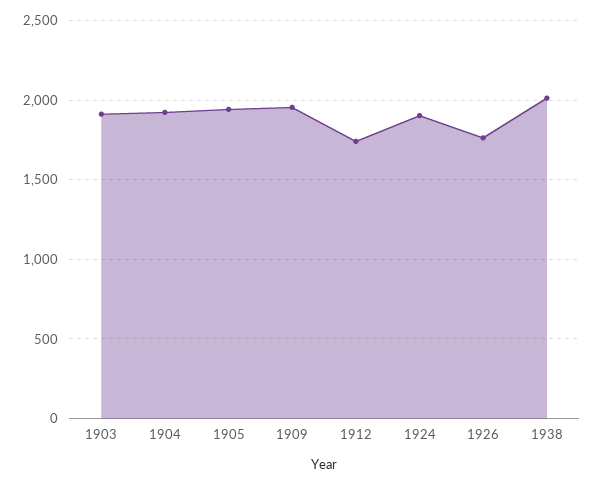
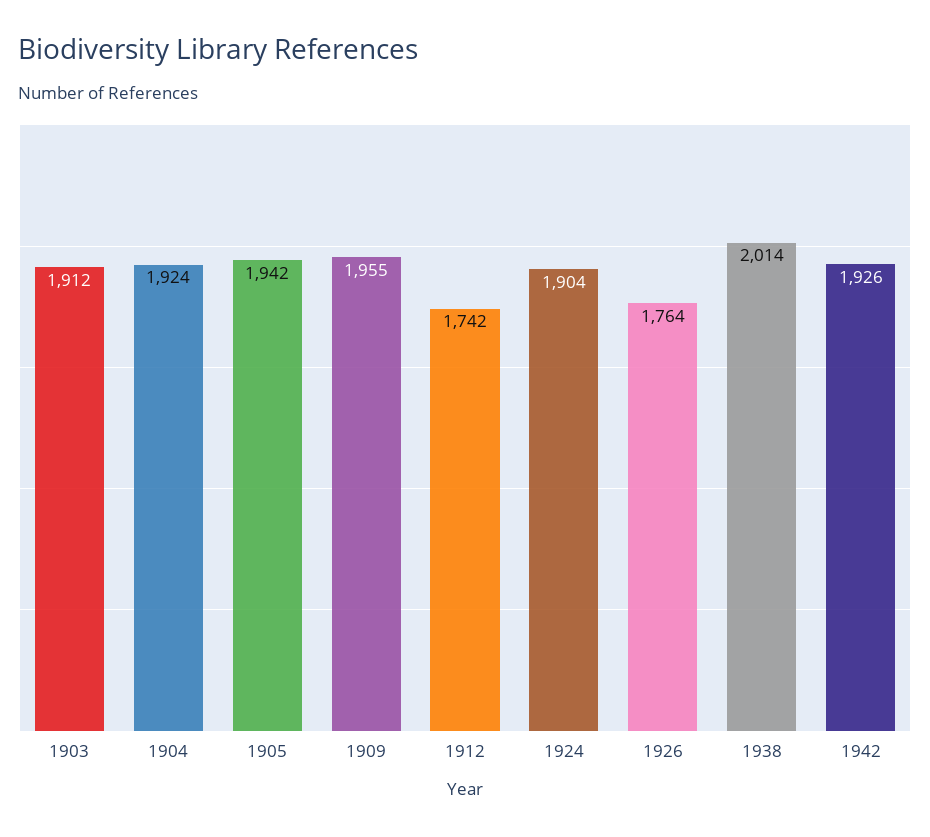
1942: none -> 1926

